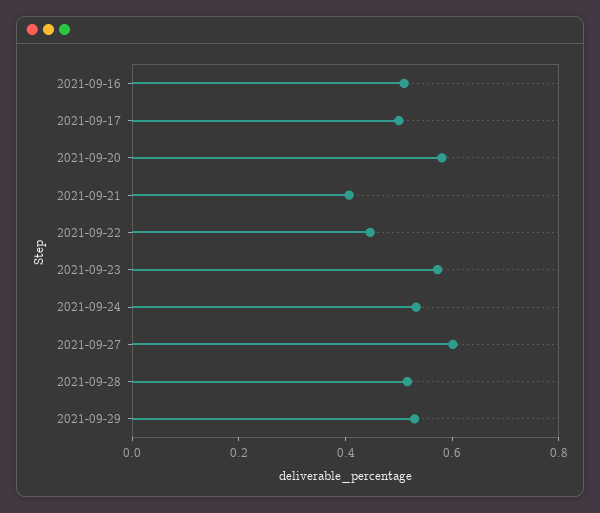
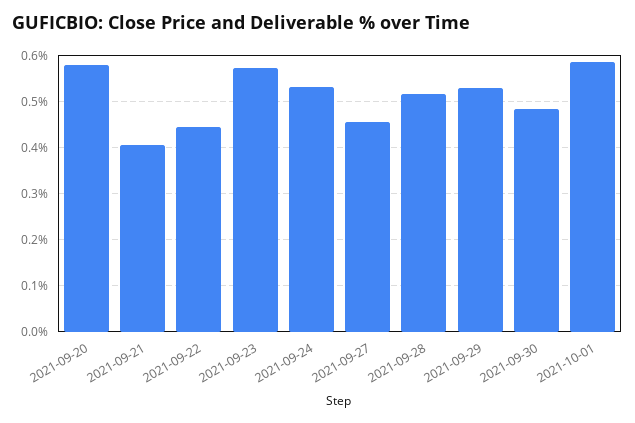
2021-09-16: 0.5 -> none
2021-09-17: 0.5 -> none
2021-09-27: 0.6 -> 0.46
2021-09-30: none -> 0.48
2021-10-01: none -> 0.58

